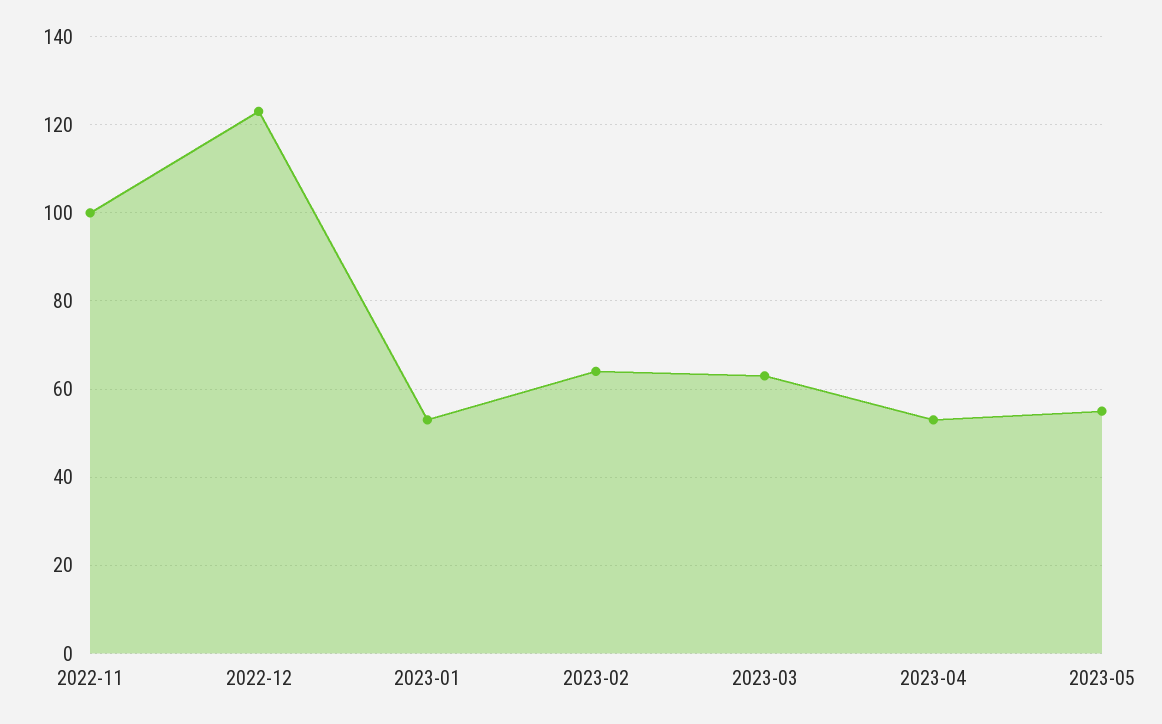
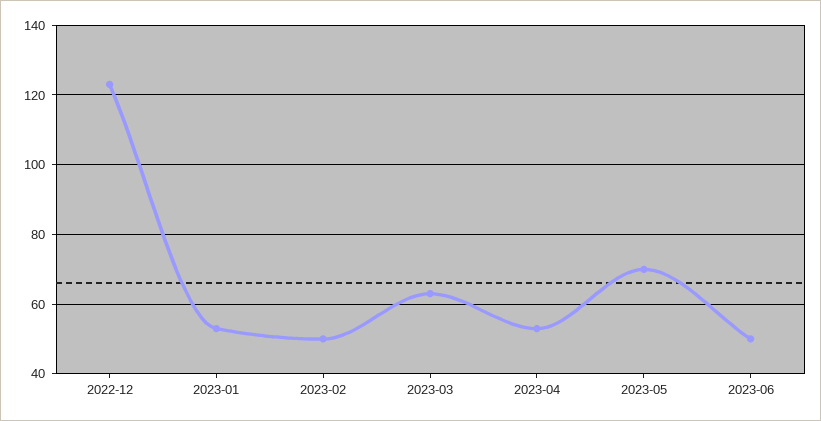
2022-11: 100 -> none
2023-02: 65 -> 50
2023-05: 55 -> 70
2023-06: none -> 50

